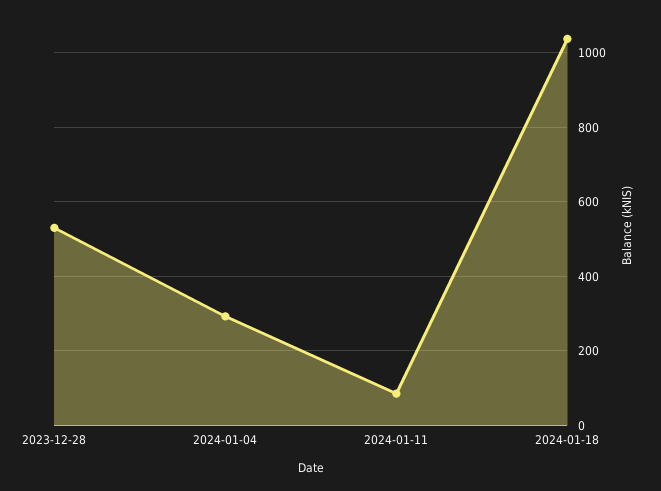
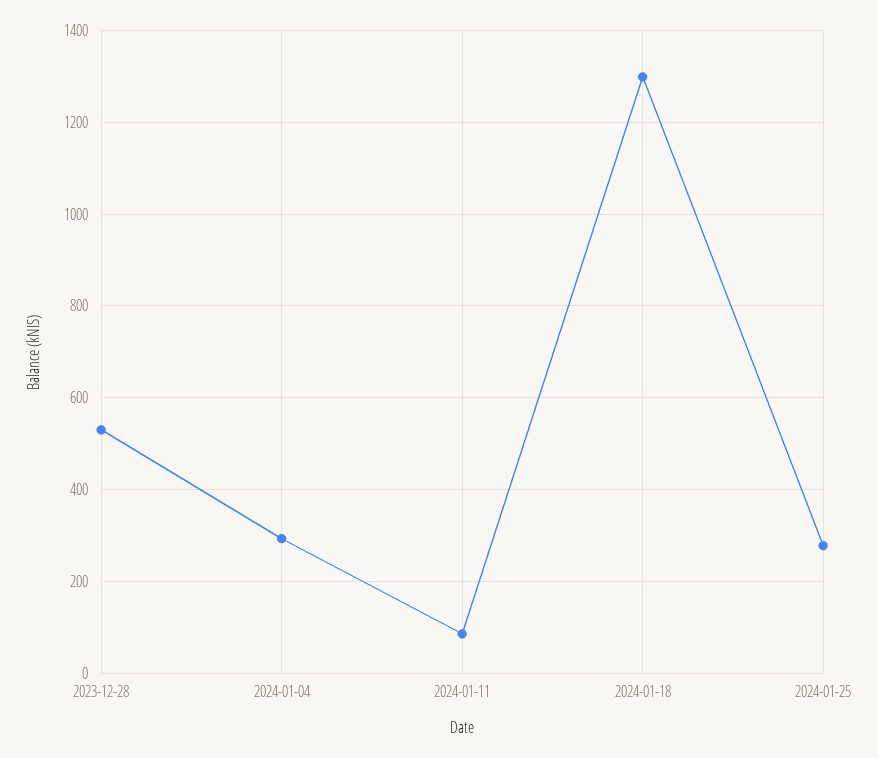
2024-01-18: 1040 -> 1300
2024-01-25: none -> 280

